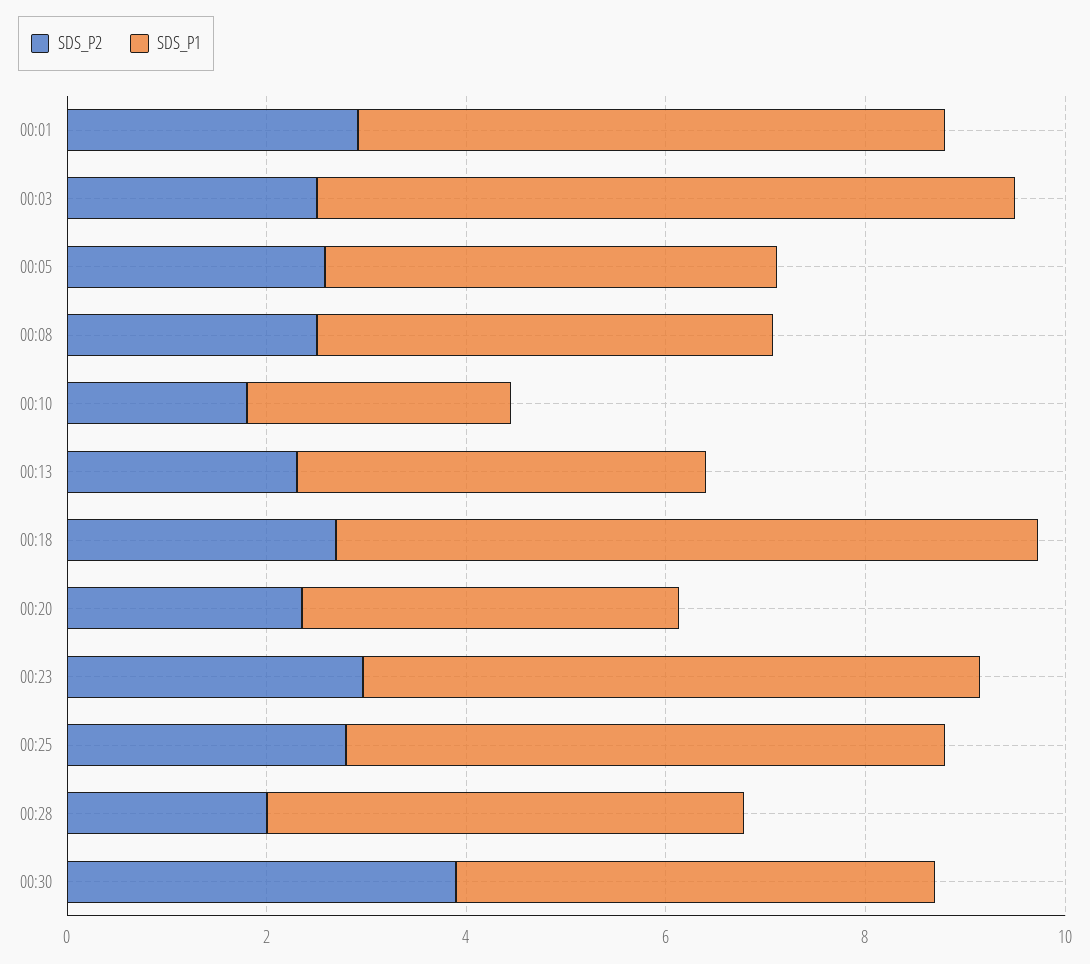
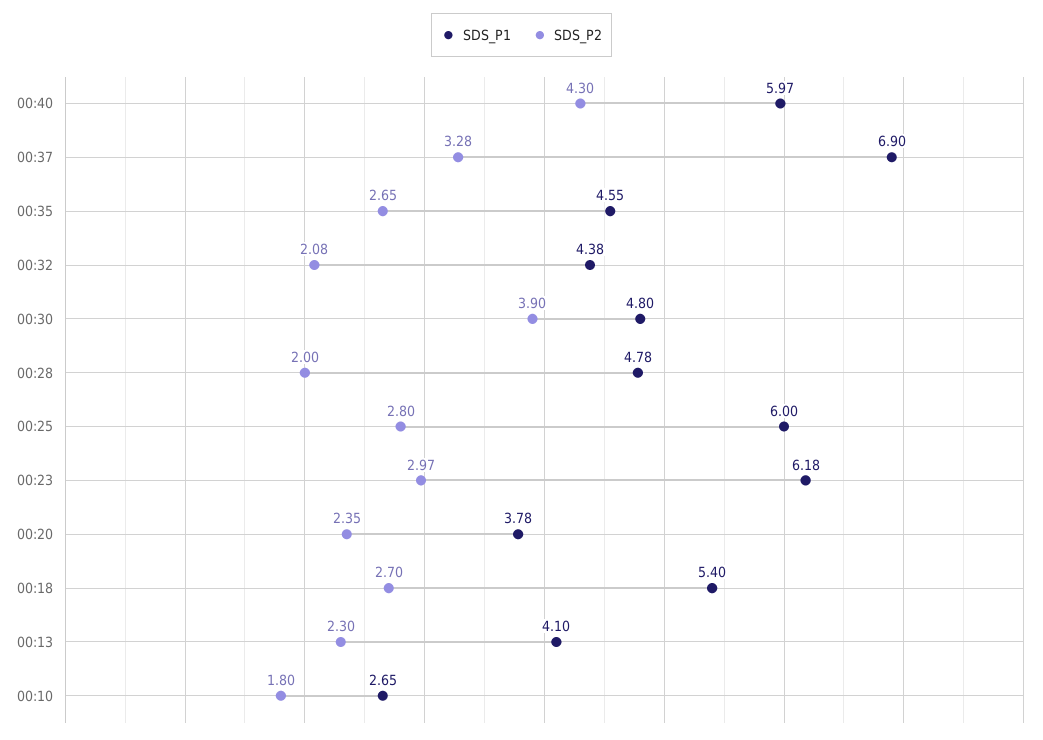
SDS_P2, 00:01: 3 -> none
SDS_P1, 00:01: 6 -> none
SDS_P2, 00:03: 2.5 -> none
SDS_P1, 00:03: 7 -> none
SDS_P2, 00:05: 2.5 -> none
SDS_P1, 00:05: 4.5 -> none
SDS_P2, 00:08: 2.5 -> none
SDS_P1, 00:08: 4.5 -> none
SDS_P1, 00:18: 7 -> 5.4
SDS_P1, 00:40: none -> 5.97
SDS_P2, 00:40: none -> 4.3
SDS_P1, 00:37: none -> 6.9
SDS_P2, 00:37: none -> 3.28
SDS_P1, 00:35: none -> 4.55
SDS_P2, 00:35: none -> 2.65
SDS_P1, 00:32: none -> 4.38
SDS_P2, 00:32: none -> 2.08

